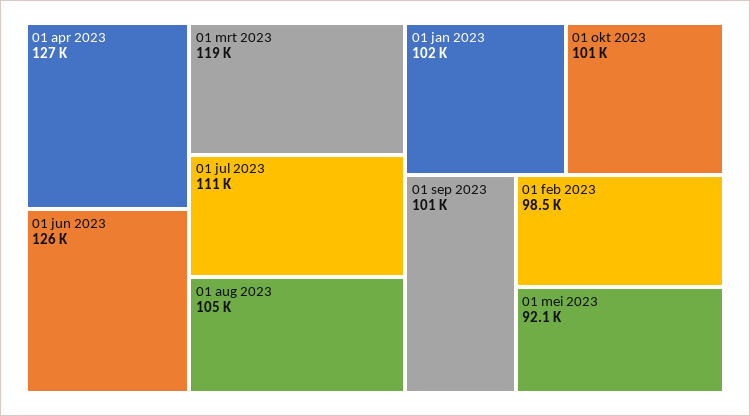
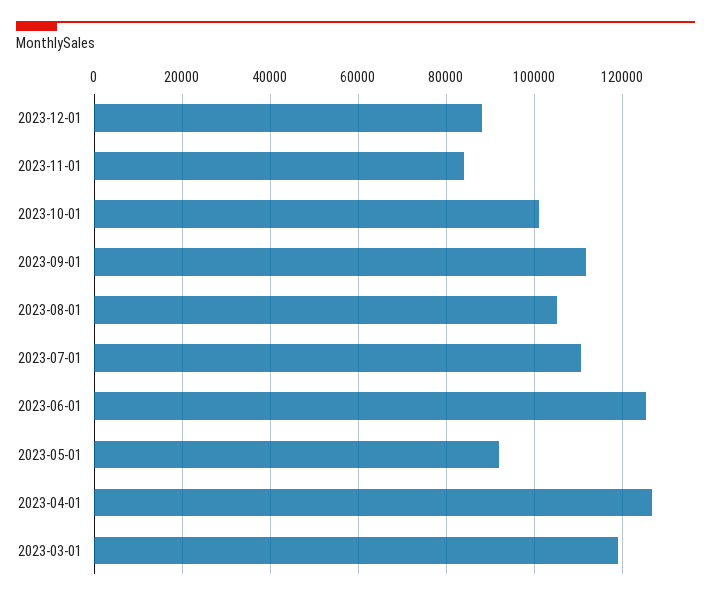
01 jan 2023: 102000 -> none
01 sep 2023: 101000 -> 112000
01 feb 2023: 98500 -> none
2023-12-01: none -> 88000
2023-11-01: none -> 84000

